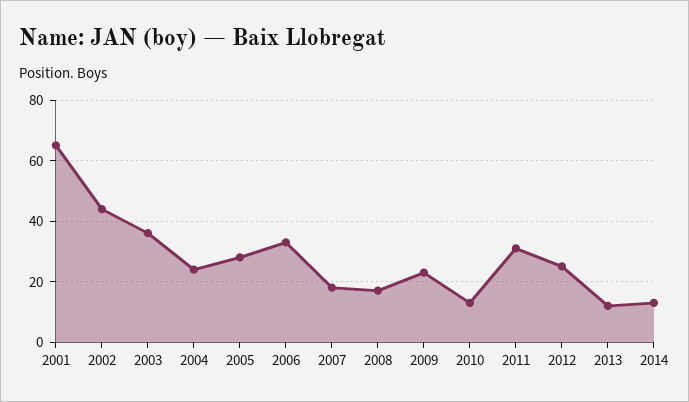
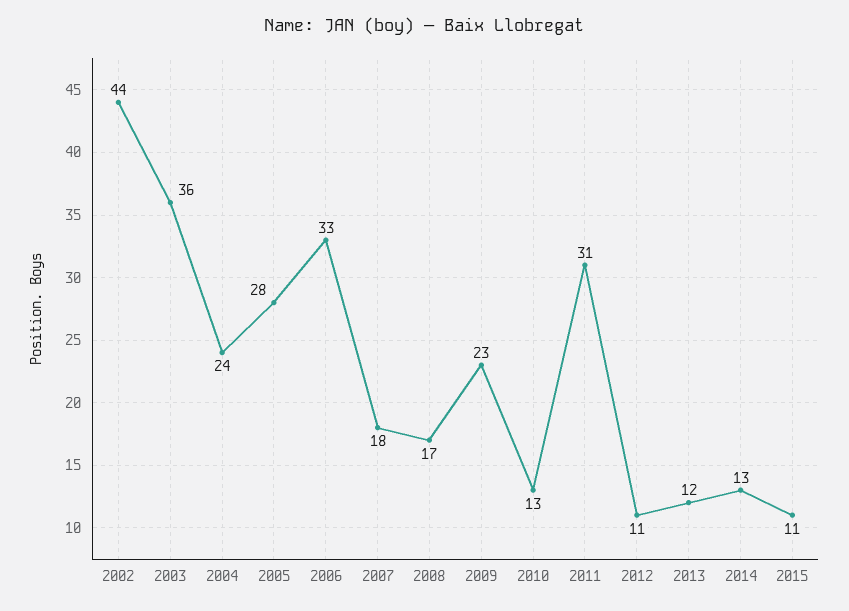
2001: 65 -> none
2012: 25 -> 11
2015: none -> 11

